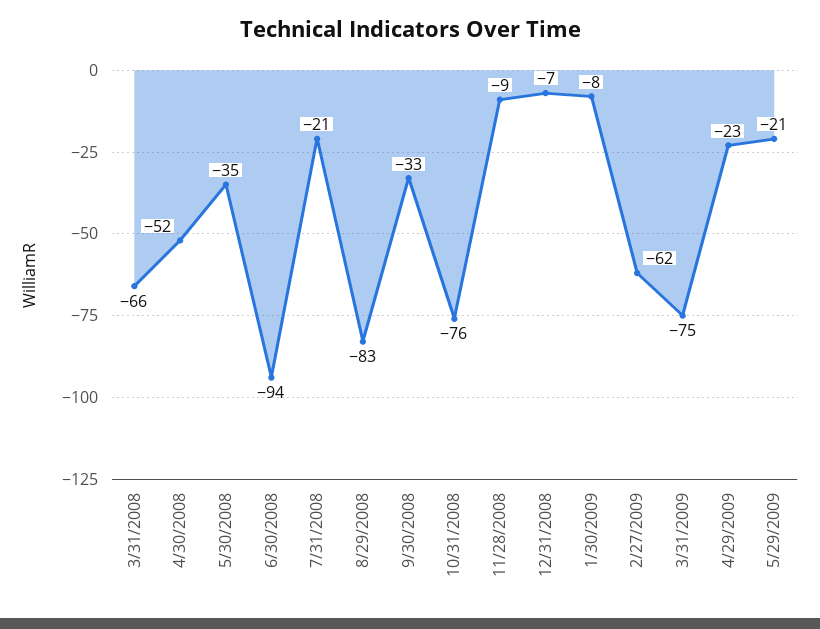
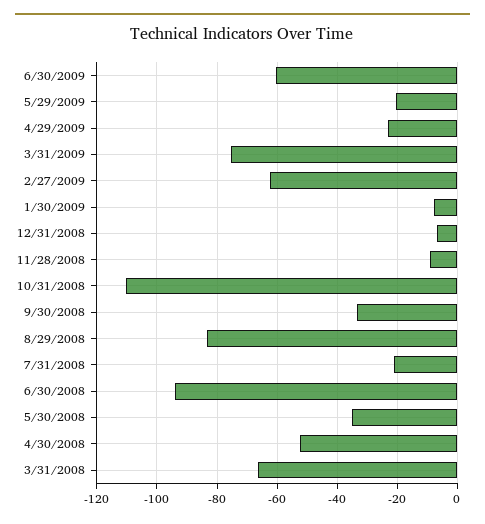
10/31/2008: -76 -> -110
6/30/2009: none -> -60

